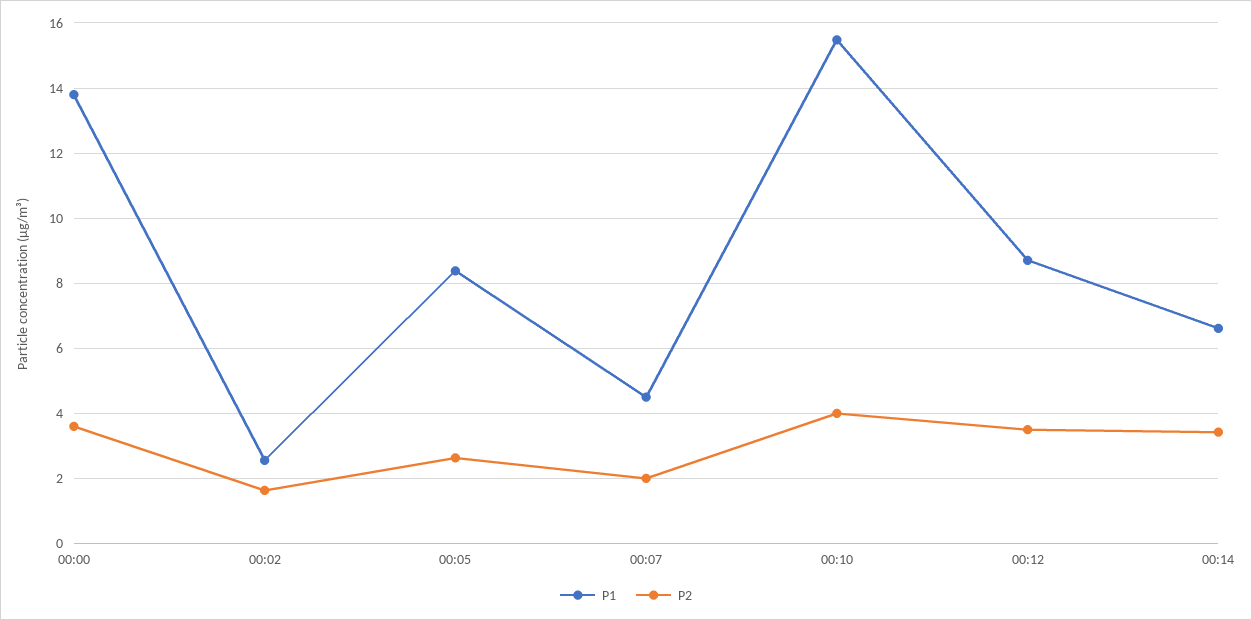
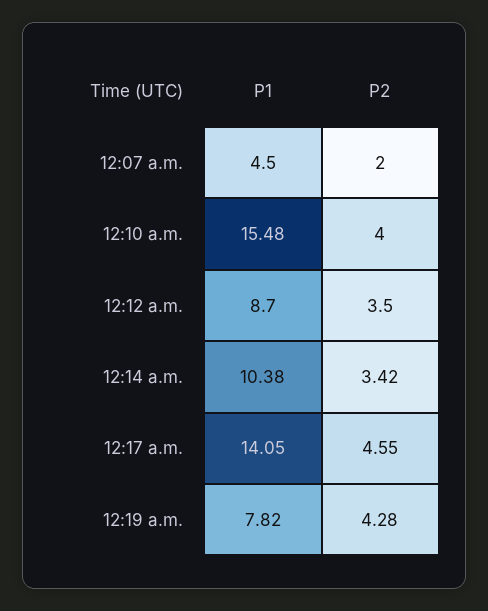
P1, 00:00: 13.8 -> none
P2, 00:00: 3.6 -> none
P1, 00:02: 2.6 -> none
P2, 00:02: 1.6 -> none
P1, 00:05: 8.4 -> none
P2, 00:05: 2.6 -> none
P1, 00:14: 6.6 -> 10.38
P1, 12:17 a.m.: none -> 14.05
P2, 12:17 a.m.: none -> 4.55
P1, 12:19 a.m.: none -> 7.82
P2, 12:19 a.m.: none -> 4.28

